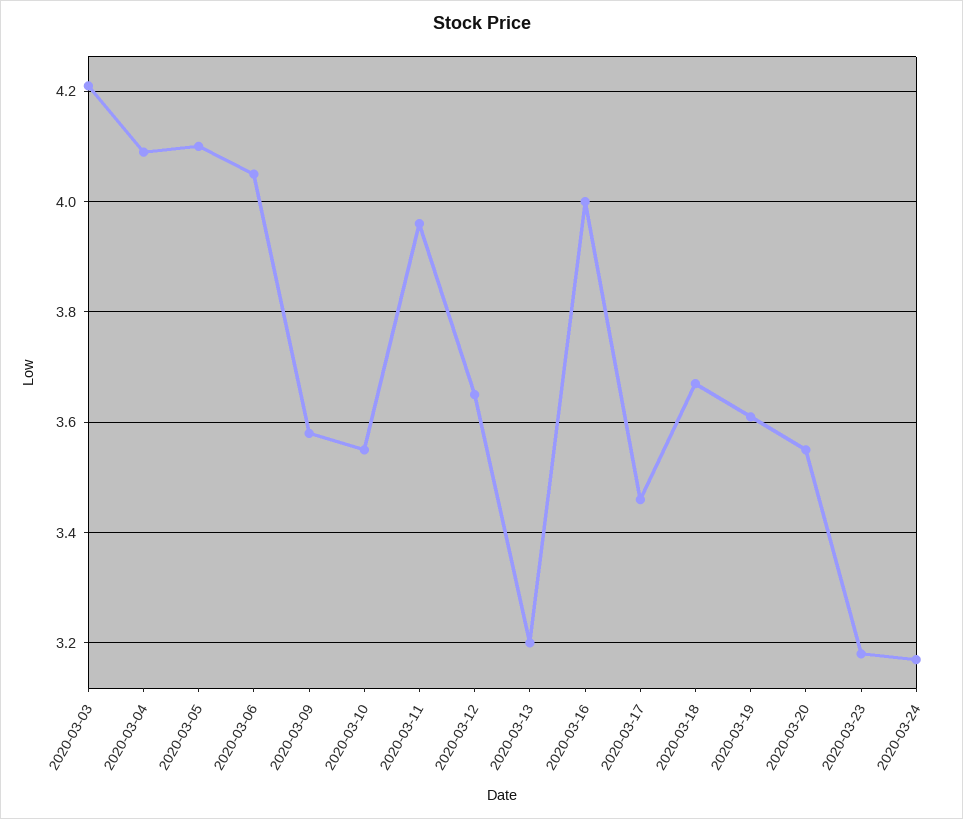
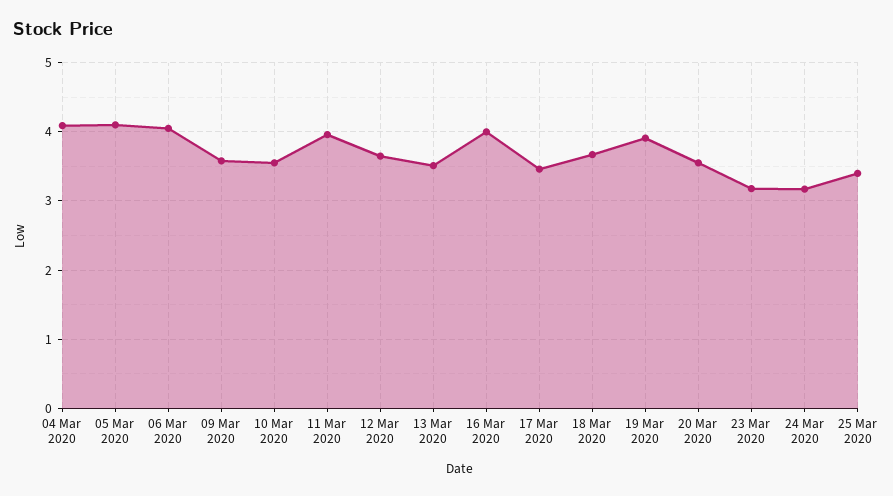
2020-03-03: 4.2 -> none
2020-03-13: 3.2 -> 3.5
2020-03-19: 3.6 -> 3.9
25 Mar 2020: none -> 3.4

